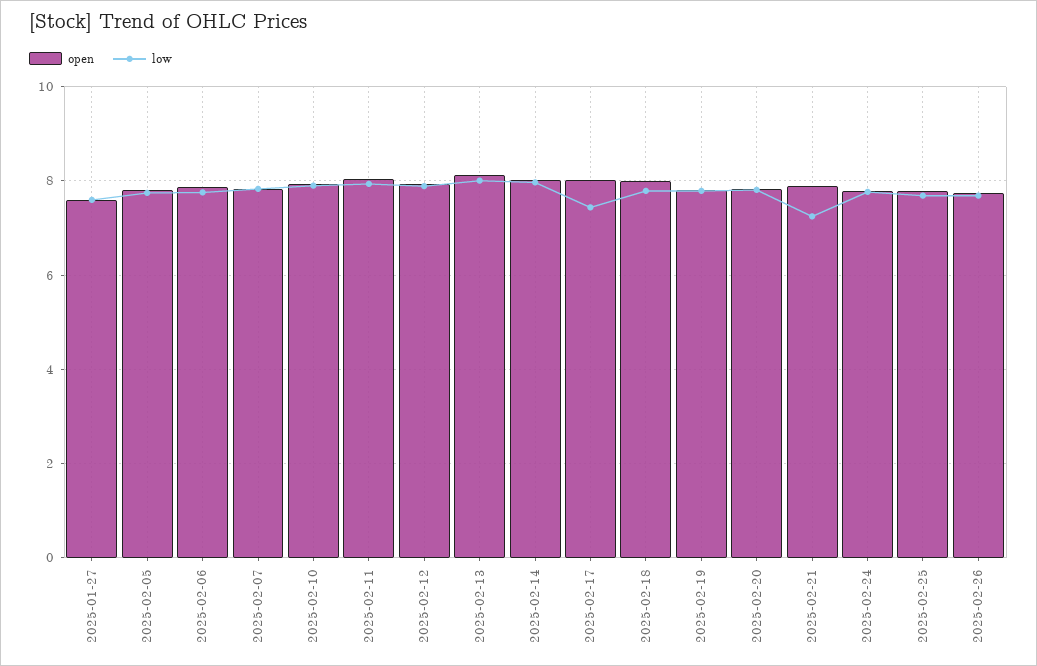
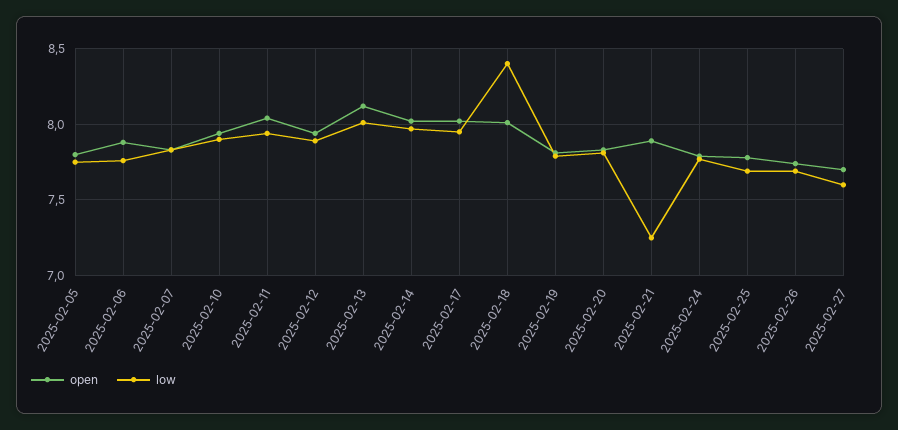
open, 2025-01-27: 7.6 -> none
low, 2025-01-27: 7.6 -> none
low, 2025-02-17: 7.4 -> 7.95
low, 2025-02-18: 7.8 -> 8.4
open, 2025-02-27: none -> 7.7
low, 2025-02-27: none -> 7.6

